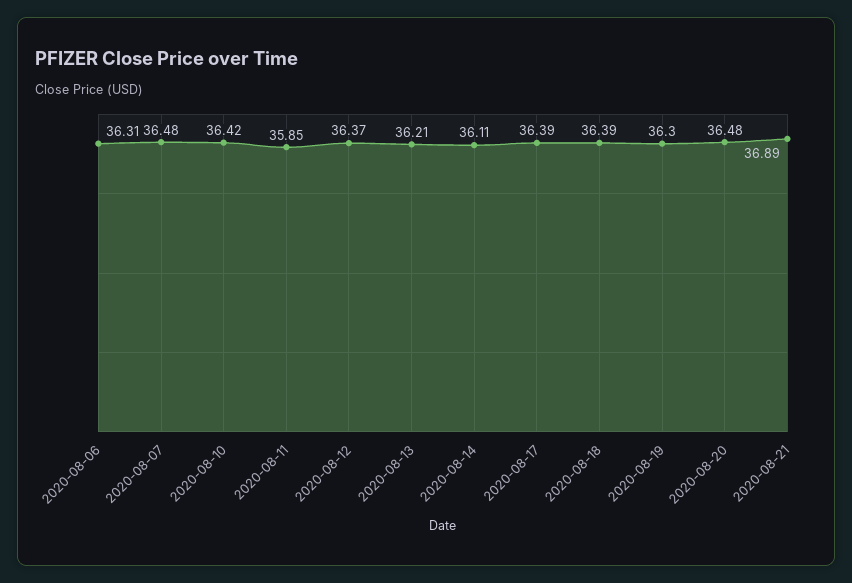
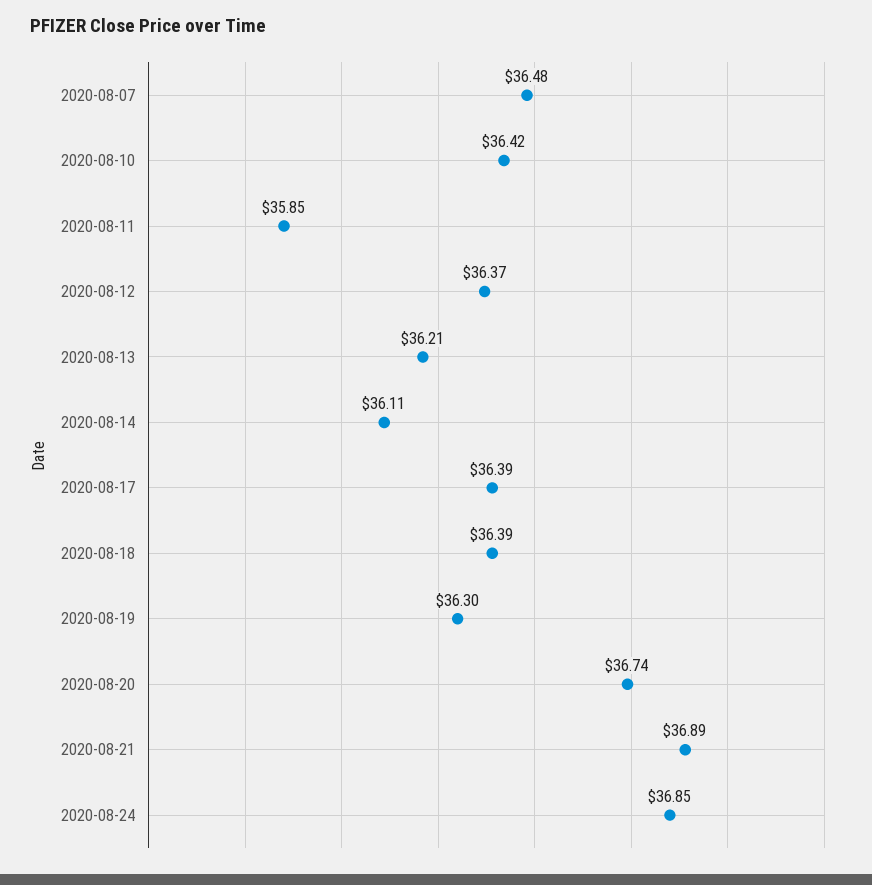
2020-08-06: 36.31 -> none
2020-08-20: 36.48 -> 36.74
2020-08-24: none -> 36.85

